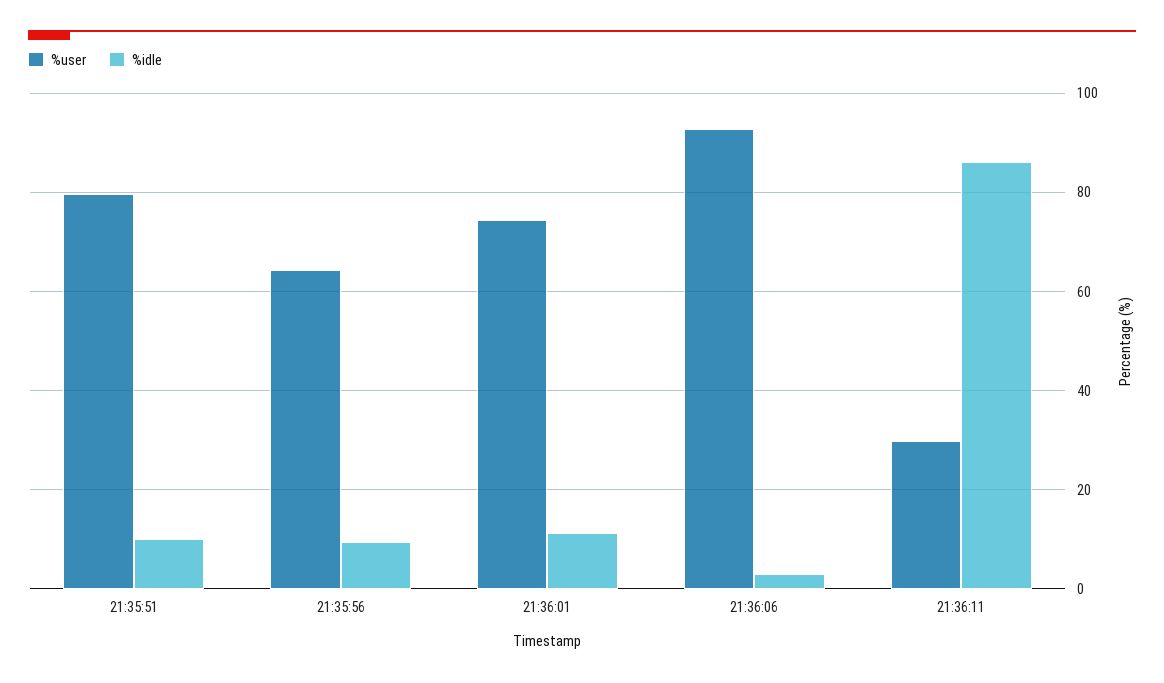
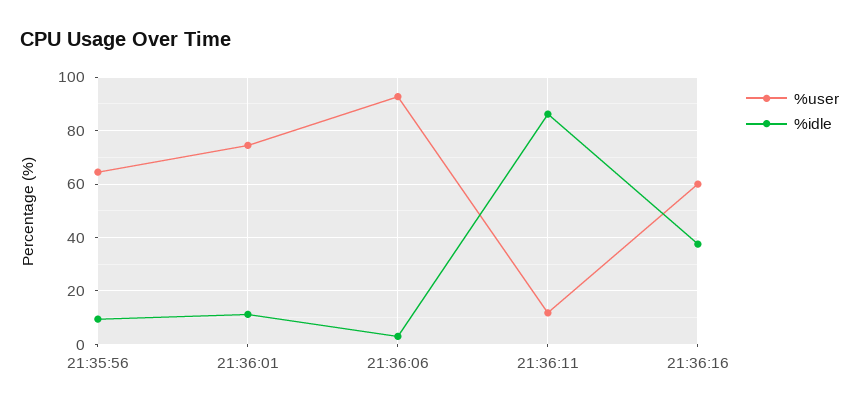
%user, 21:35:51: 80 -> none
%idle, 21:35:51: 10 -> none
%user, 21:36:11: 30 -> 12.5
%user, 21:36:16: none -> 60
%idle, 21:36:16: none -> 37.5

